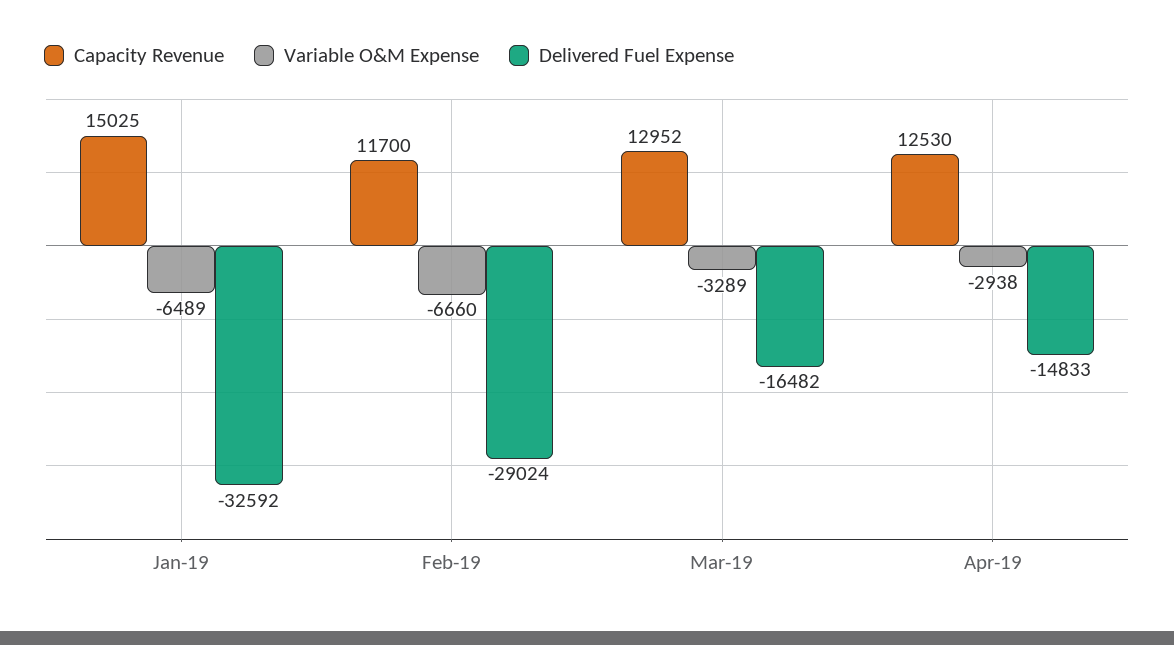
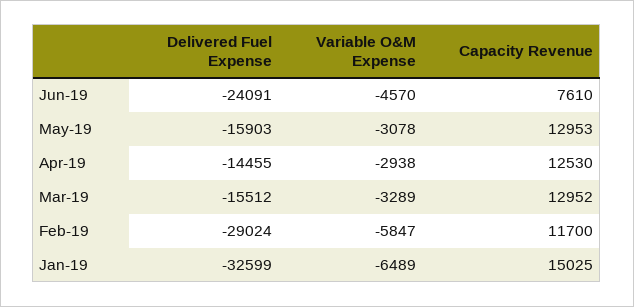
Delivered Fuel Expense, Jan-19: -32592 -> -32599
Variable O&M Expense, Feb-19: -6660 -> -5847
Delivered Fuel Expense, Mar-19: -16482 -> -15512
Delivered Fuel Expense, Apr-19: -14833 -> -14455
Delivered Fuel Expense, Jun-19: none -> -24091
Variable O&M Expense, Jun-19: none -> -4570
Capacity Revenue, Jun-19: none -> 7610
Delivered Fuel Expense, May-19: none -> -15903
Variable O&M Expense, May-19: none -> -3078
Capacity Revenue, May-19: none -> 12953

